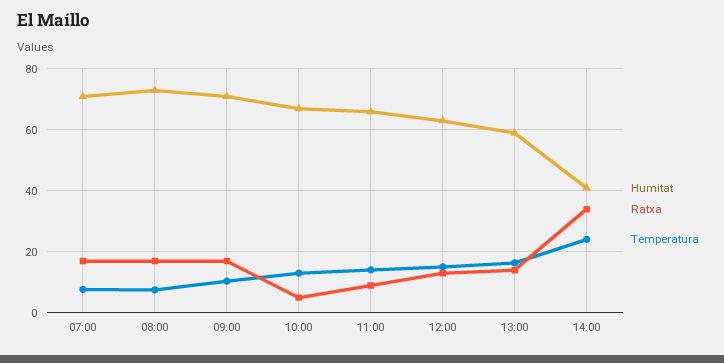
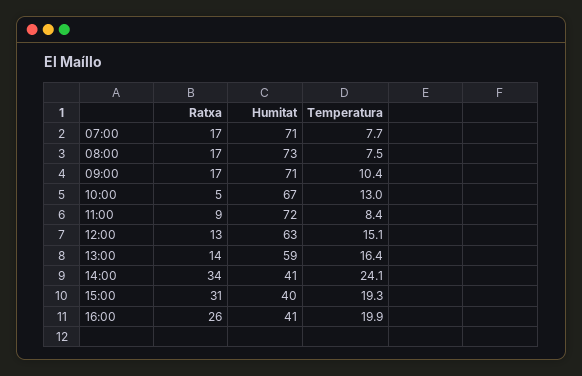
Humitat, 11:00: 66 -> 72
Temperatura, 11:00: 14 -> 8.4
Ratxa, 15:00: none -> 31
Humitat, 15:00: none -> 40
Temperatura, 15:00: none -> 19.3
Ratxa, 16:00: none -> 26
Humitat, 16:00: none -> 41
Temperatura, 16:00: none -> 19.9

